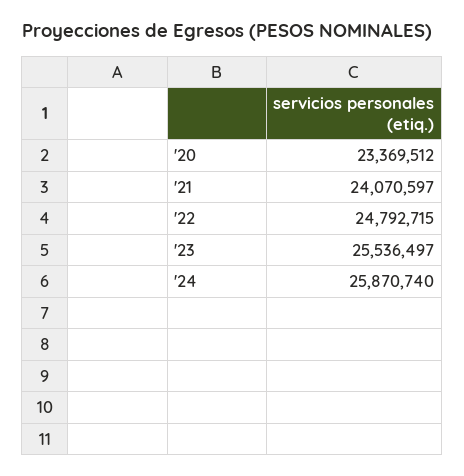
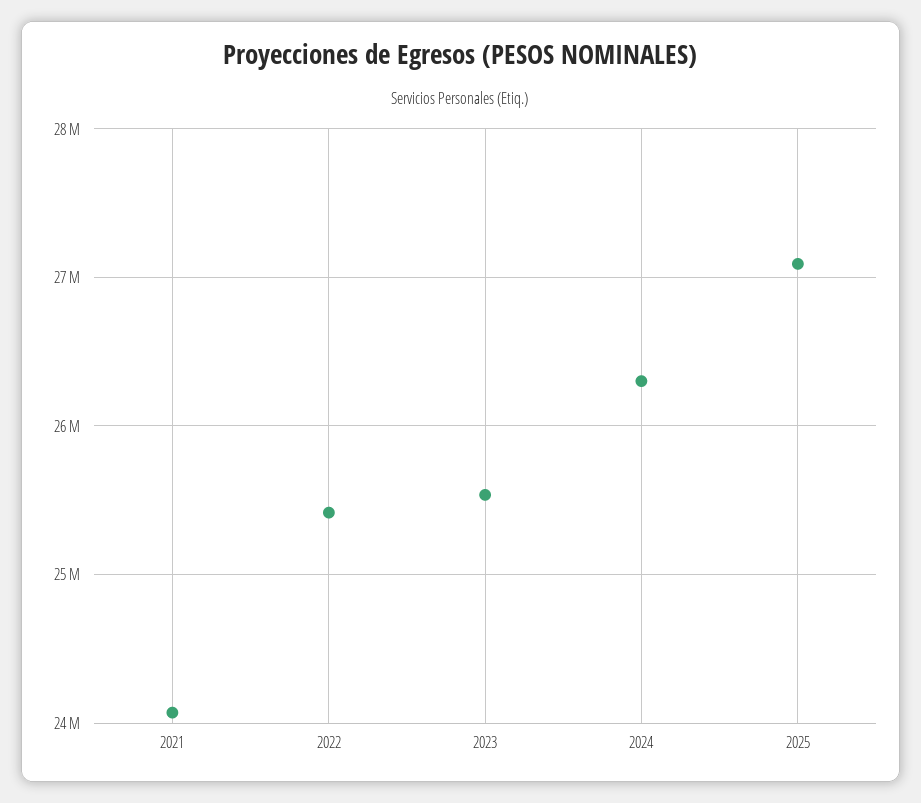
'20: 23369512 -> none
'22: 24792715 -> 25400000
'24: 25870740 -> 26300000
2025: none -> 27100000

